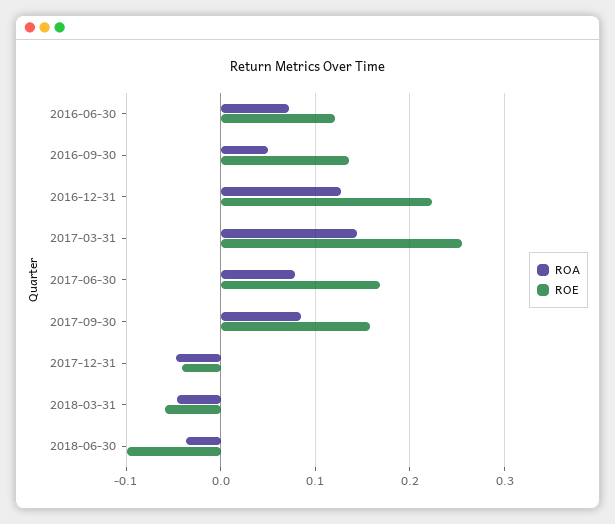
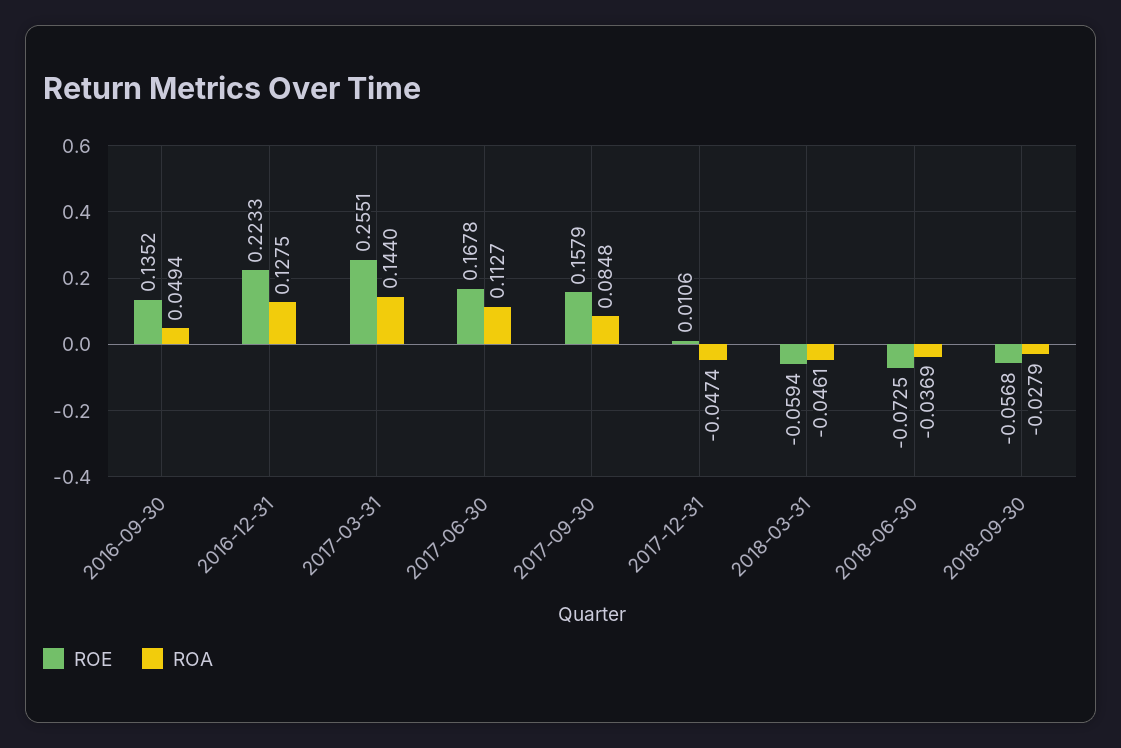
ROA, 2016-06-30: 0.07 -> none
ROE, 2016-06-30: 0.12 -> none
ROA, 2017-06-30: 0.08 -> 0.1127
ROE, 2017-12-31: -0.04 -> 0.0106
ROE, 2018-06-30: -0.1 -> -0.0725
ROE, 2018-09-30: none -> -0.0568
ROA, 2018-09-30: none -> -0.0279

